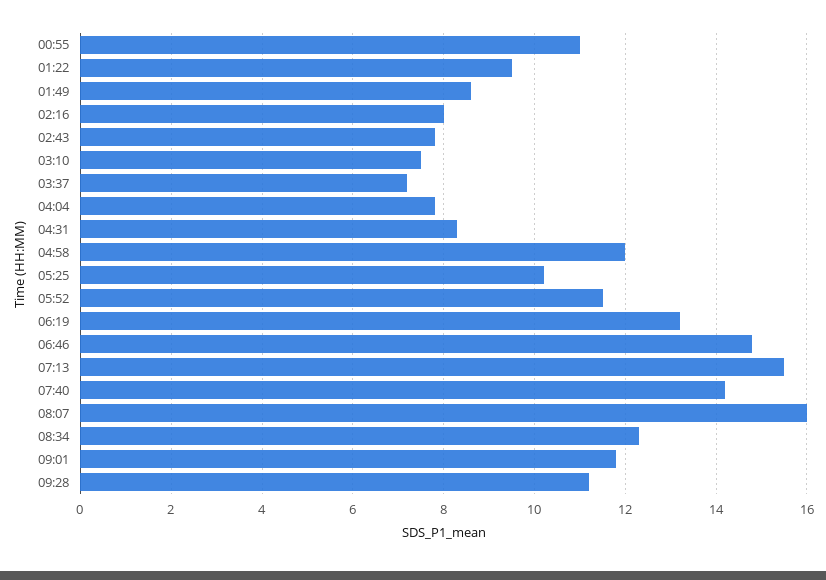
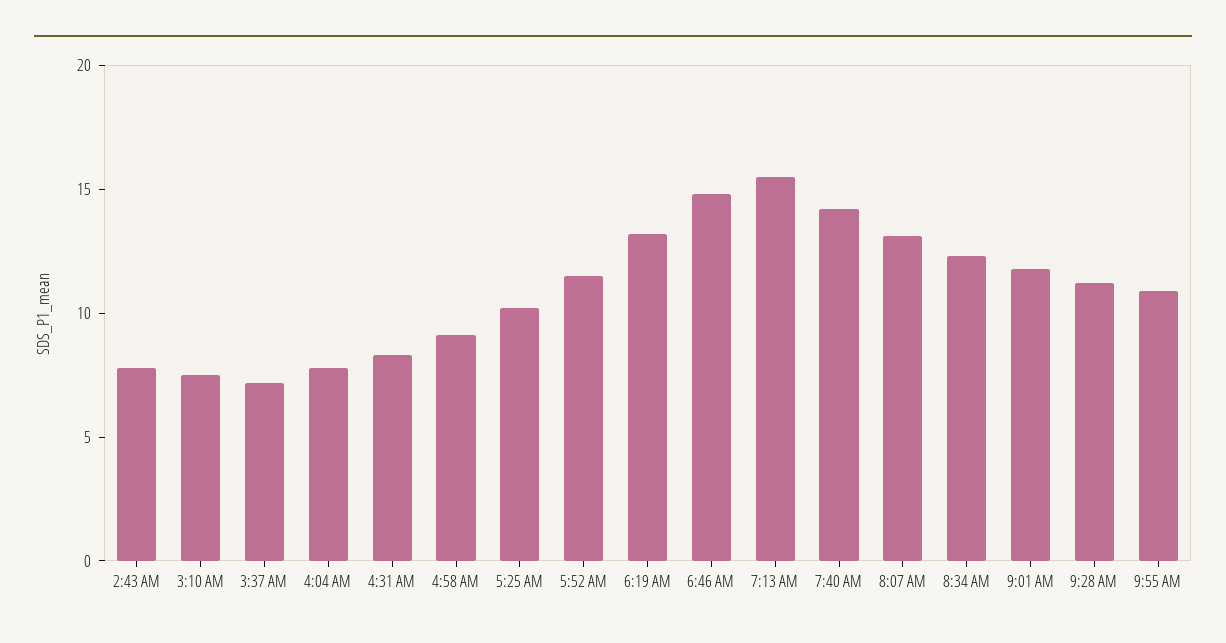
00:55: 11 -> none
01:22: 9.5 -> none
01:49: 8.5 -> none
02:16: 8 -> none
04:58: 12 -> 9
08:07: 16 -> 13
9:55 AM: none -> 11

